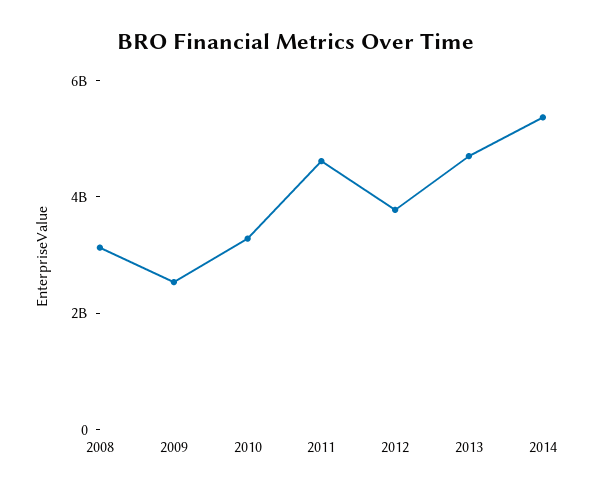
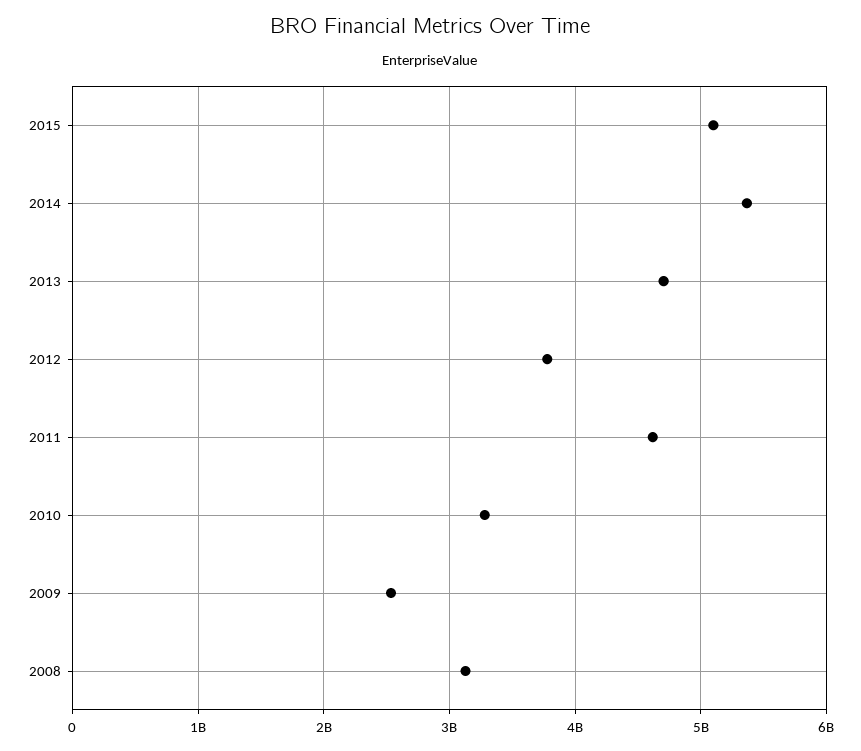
2015: none -> 5100000000

